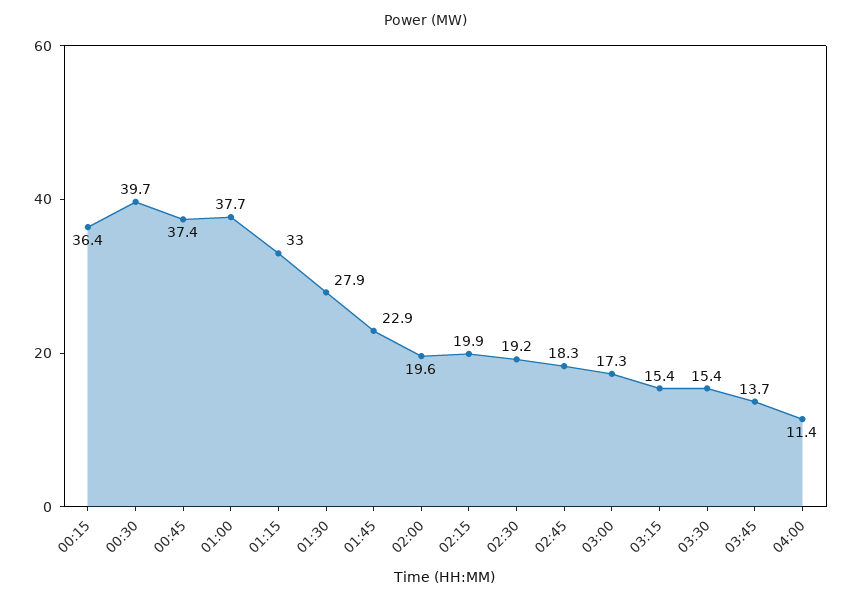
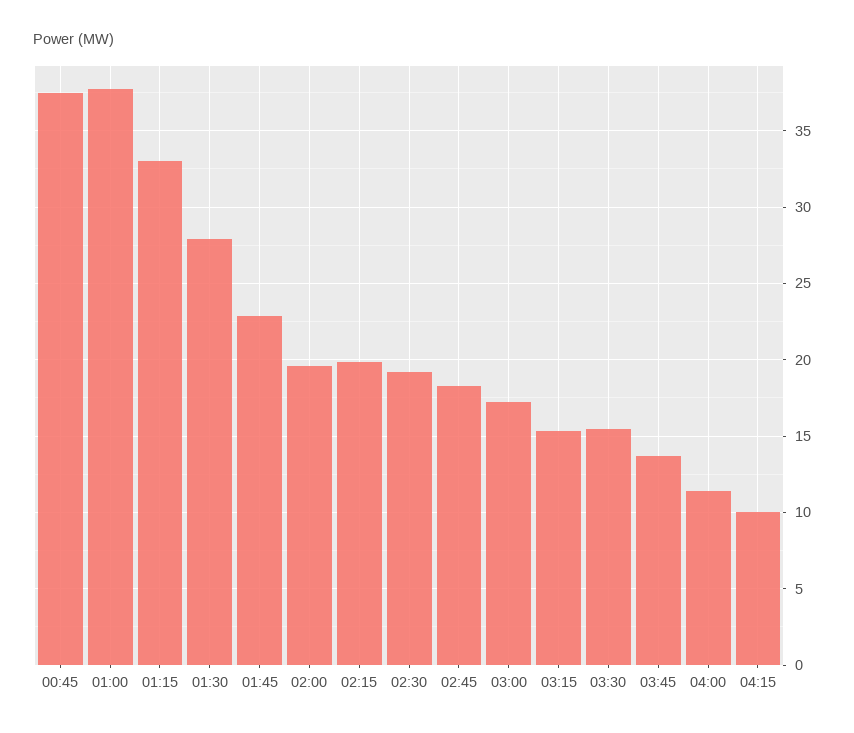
00:15: 36.4 -> none
00:30: 39.7 -> none
04:15: none -> 10

